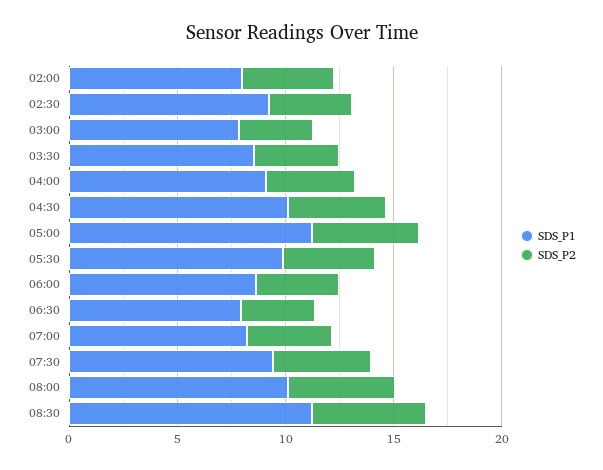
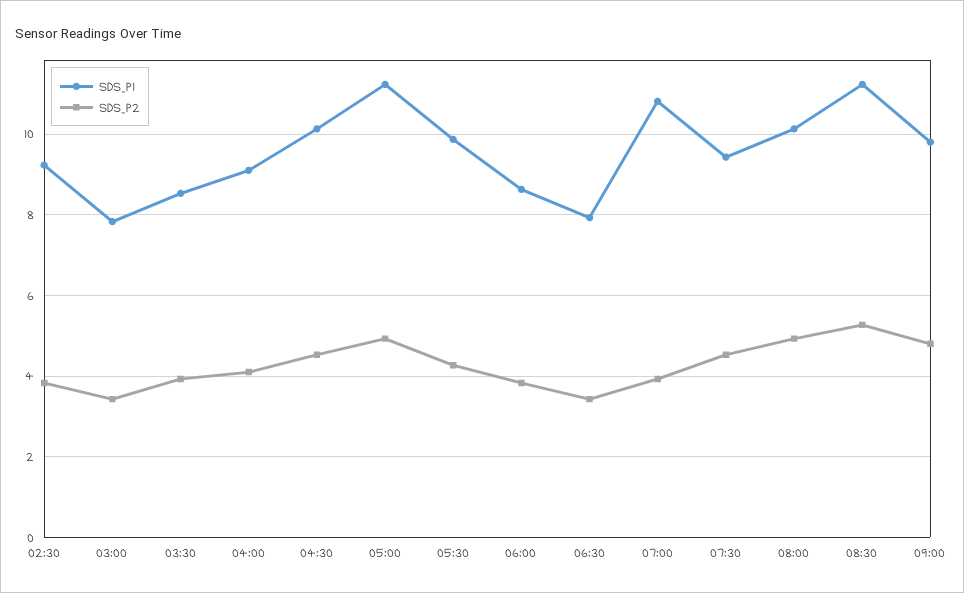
SDS_P1, 02:00: 8 -> none
SDS_P2, 02:00: 4 -> none
SDS_P1, 07:00: 8 -> 10.8
SDS_P1, 09:00: none -> 9.8
SDS_P2, 09:00: none -> 4.8

